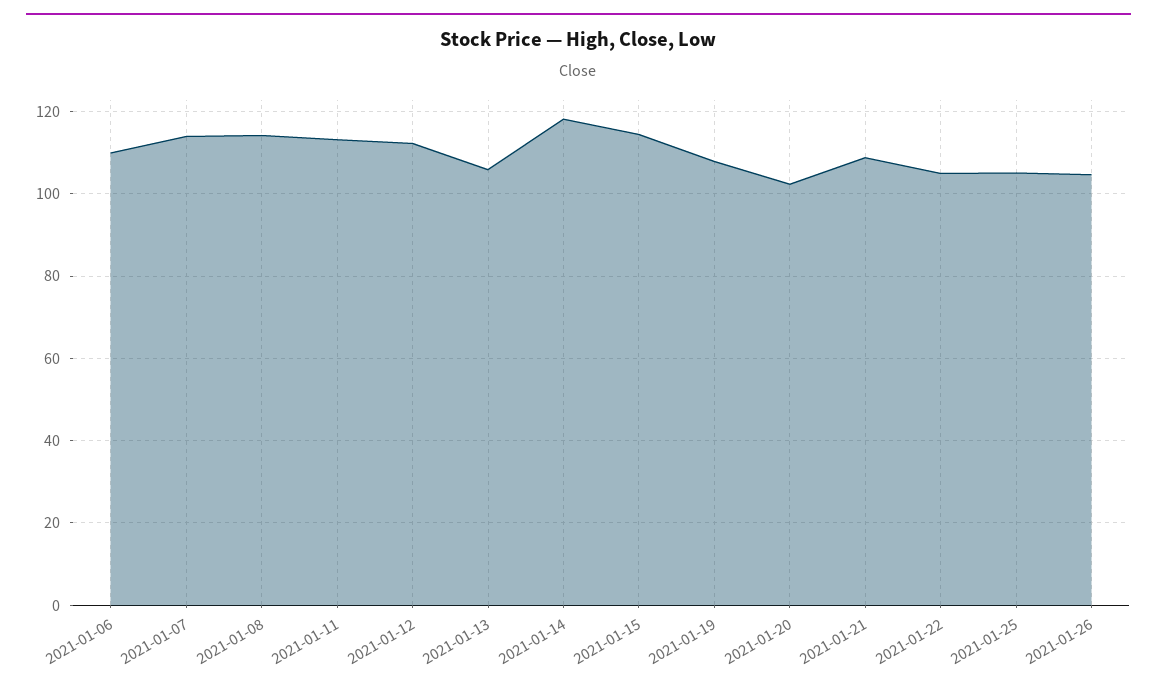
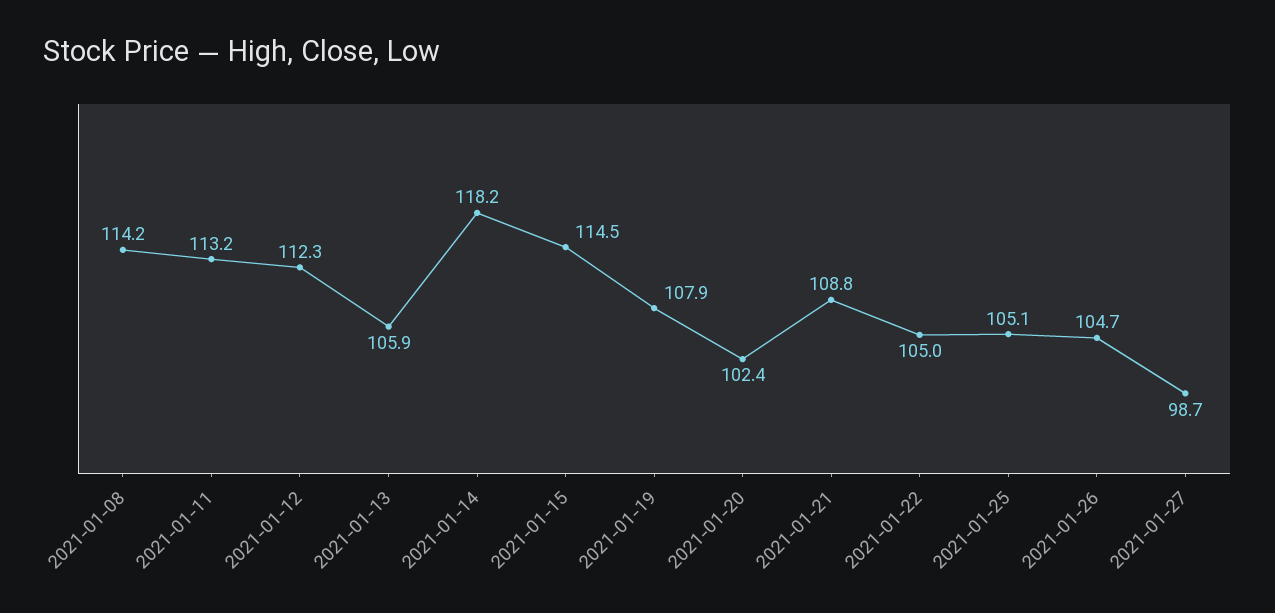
2021-01-06: 110 -> none
2021-01-07: 114 -> none
2021-01-27: none -> 98.7

